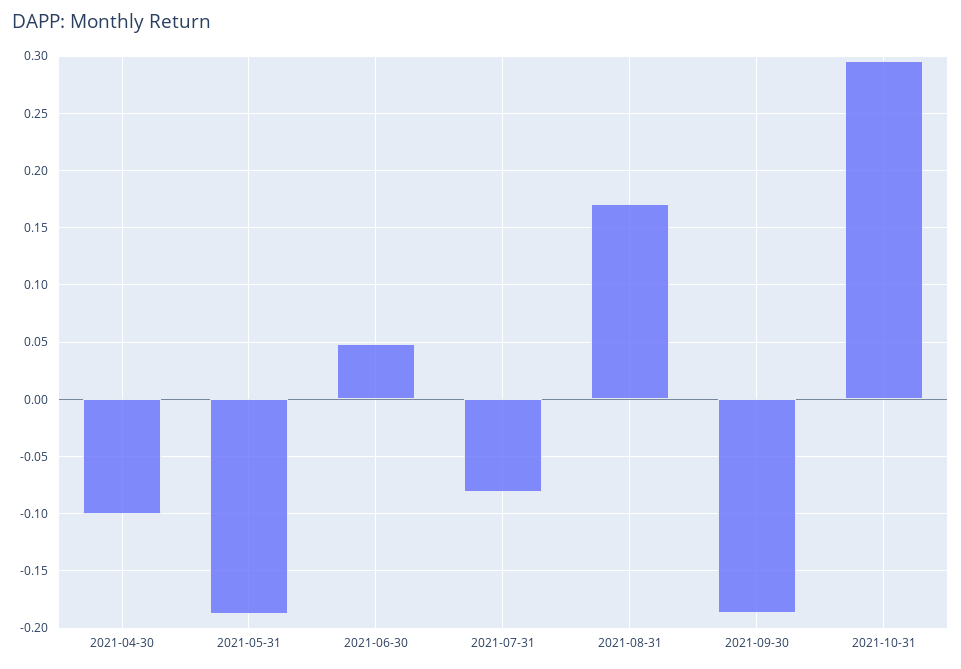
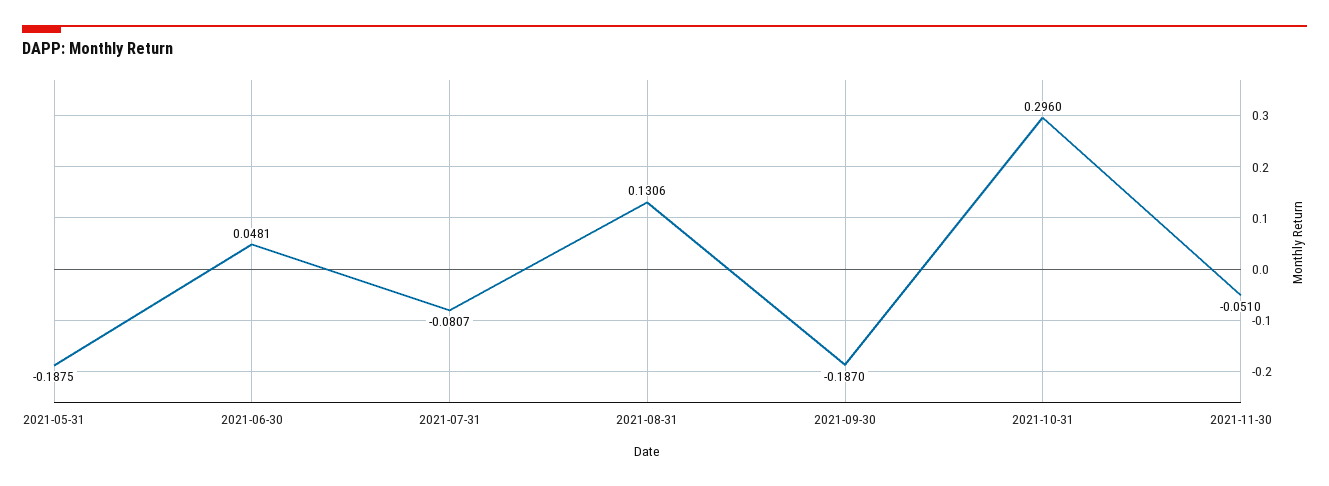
2021-04-30: -0.1 -> none
2021-08-31: 0.17 -> 0.1306
2021-11-30: none -> -0.051

